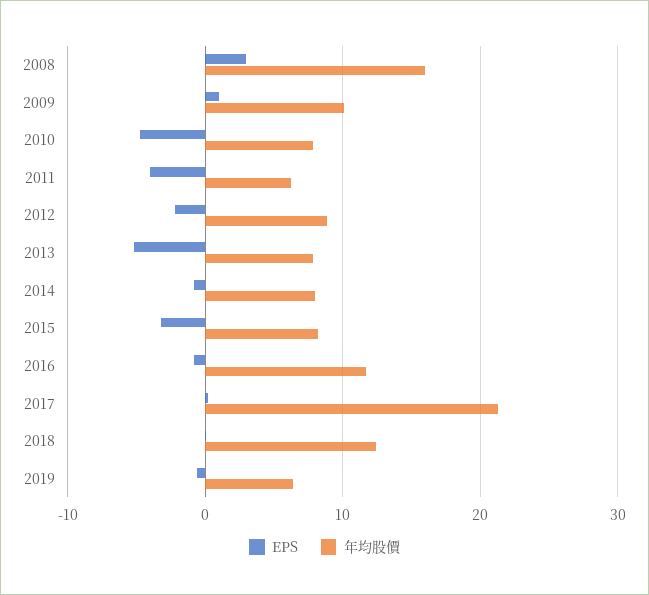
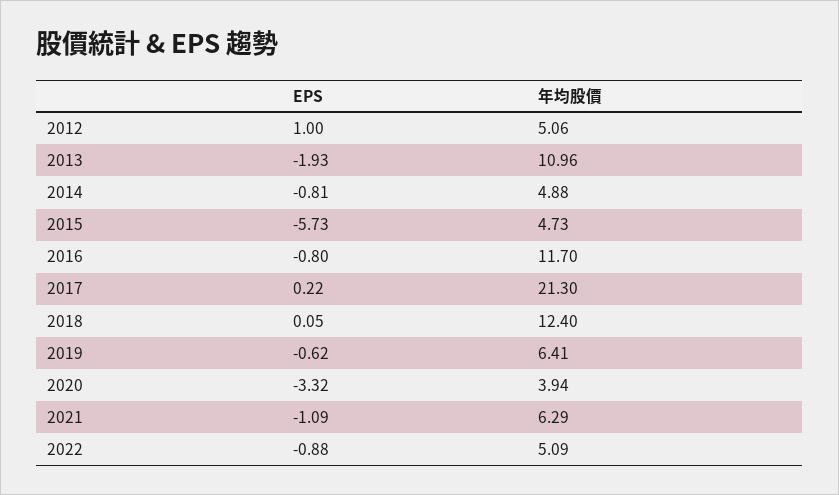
EPS, 2008: 3 -> none
年均股價, 2008: 16 -> none
EPS, 2009: 1 -> none
年均股價, 2009: 10 -> none
EPS, 2010: -5 -> none
年均股價, 2010: 8 -> none
EPS, 2011: -4 -> none
年均股價, 2011: 6 -> none
EPS, 2012: -2 -> 1
年均股價, 2012: 9 -> 5.06
EPS, 2013: -5 -> -1.93
年均股價, 2013: 8 -> 10.96
年均股價, 2014: 8 -> 4.88
EPS, 2015: -3 -> -5.73
年均股價, 2015: 8 -> 4.73
EPS, 2020: none -> -3.32
年均股價, 2020: none -> 3.94
EPS, 2021: none -> -1.09
年均股價, 2021: none -> 6.29
EPS, 2022: none -> -0.88
年均股價, 2022: none -> 5.09

